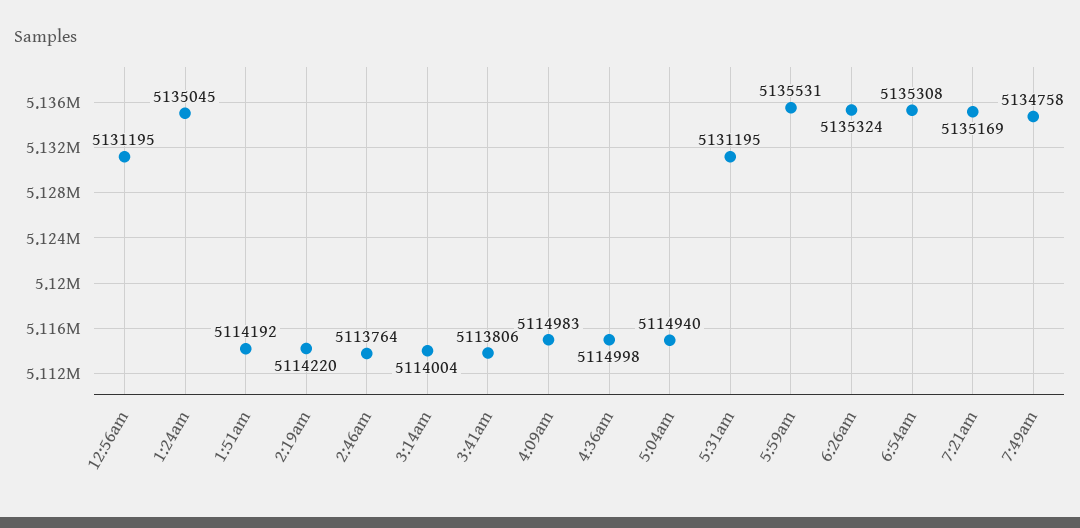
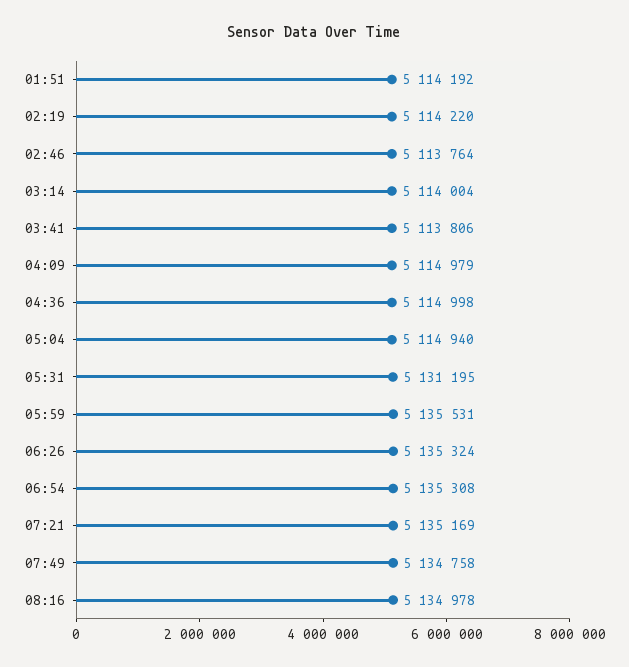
12:56am: 5131195 -> none
1:24am: 5135045 -> none
4:09am: 5114983 -> 5114979
08:16: none -> 5134978

